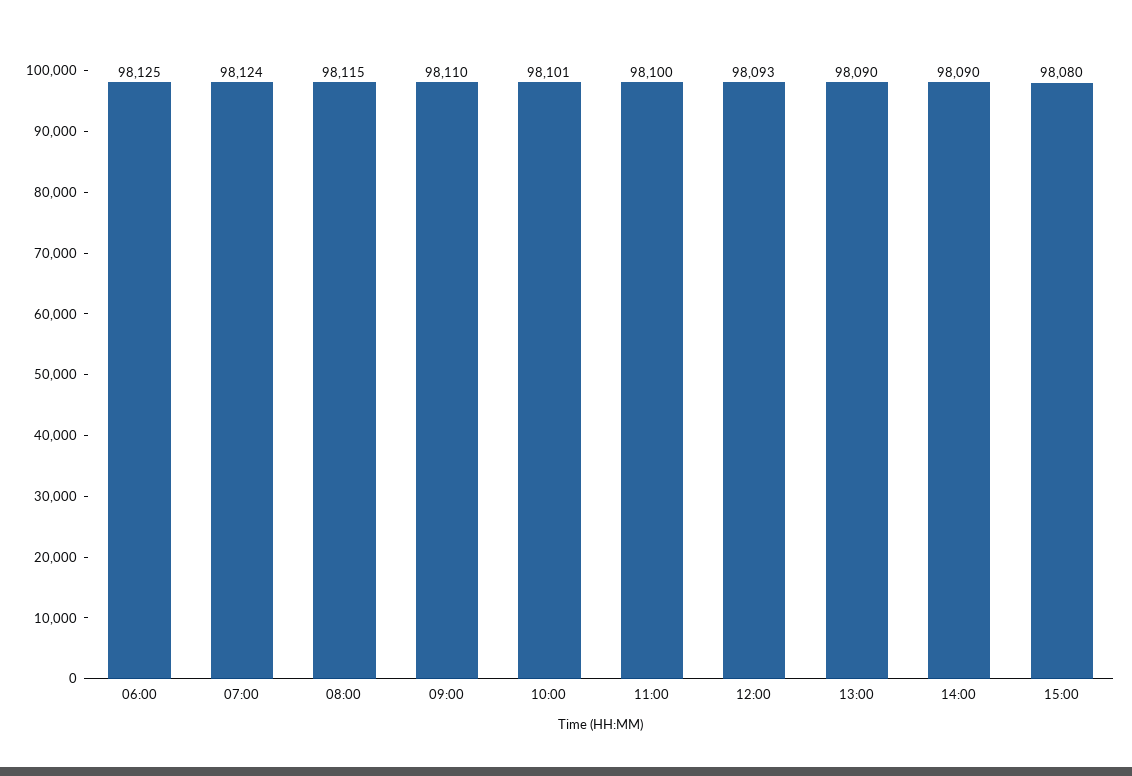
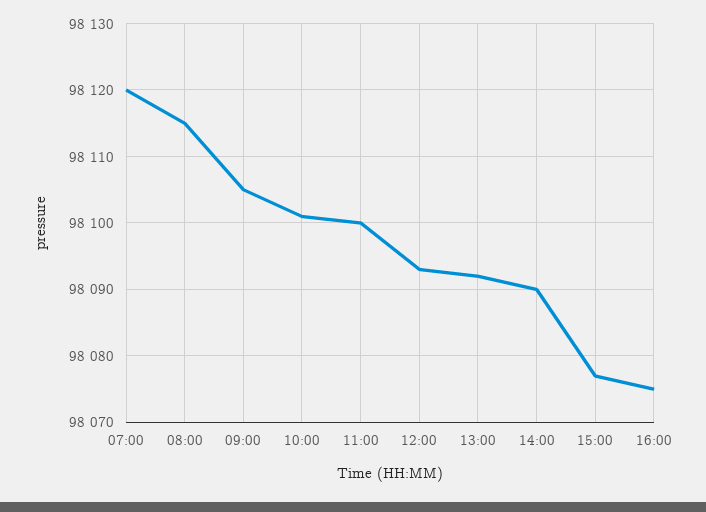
06:00: 98125 -> none
07:00: 98124 -> 98120
09:00: 98110 -> 98105
13:00: 98090 -> 98092
15:00: 98080 -> 98077
16:00: none -> 98075

